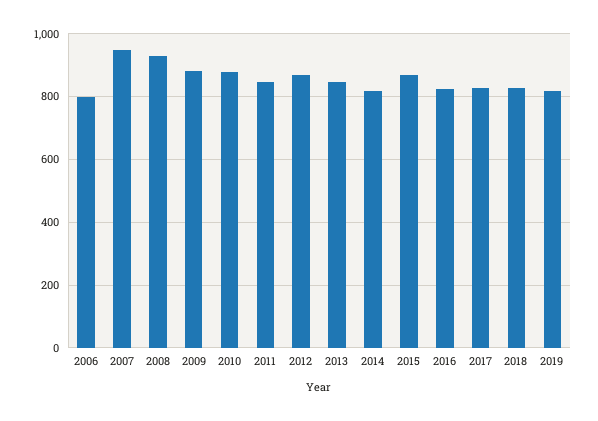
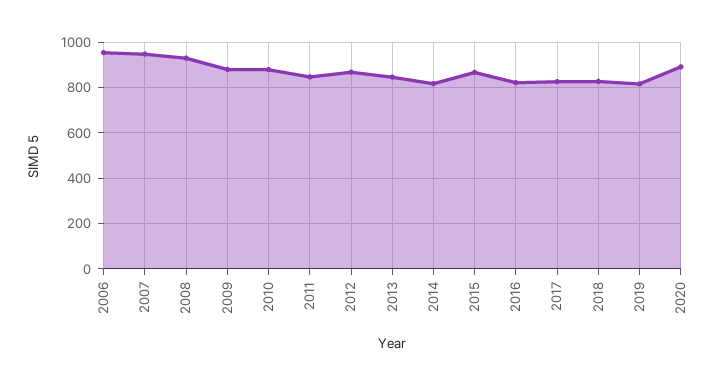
2006: 800 -> 950
2020: none -> 900

